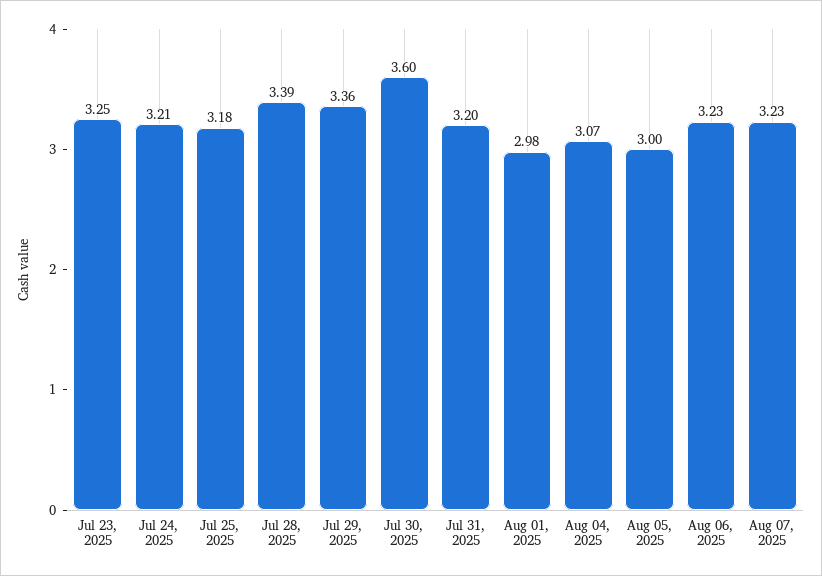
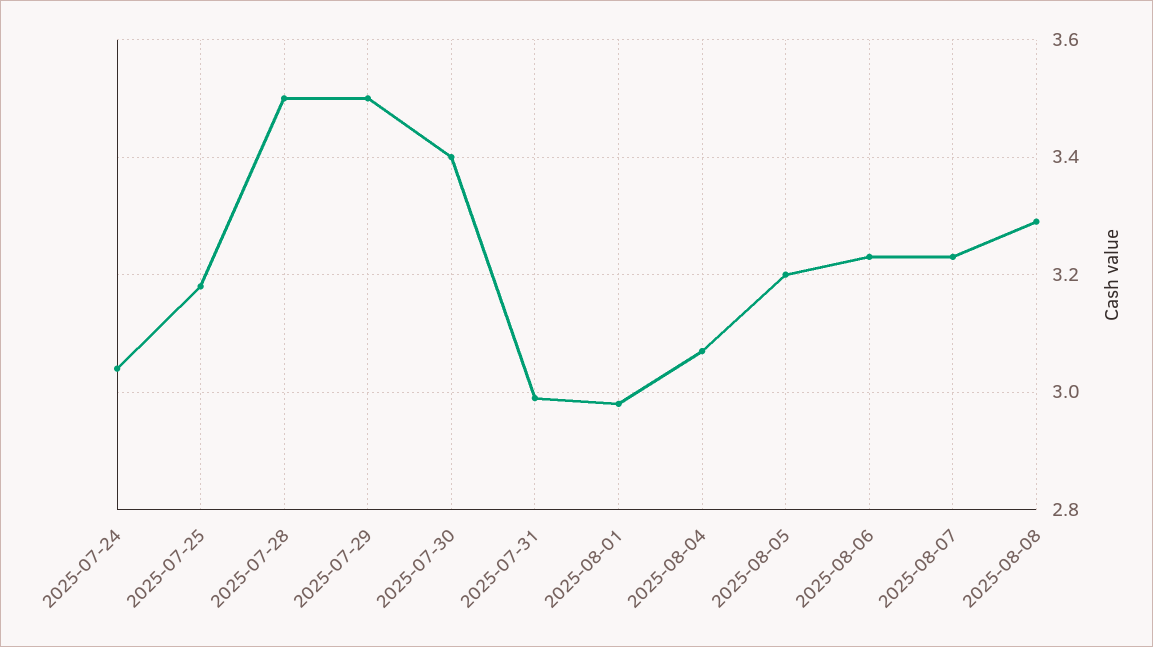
Jul 23, 2025: 3.25 -> none
Jul 24, 2025: 3.21 -> 3.05
Jul 28, 2025: 3.39 -> 3.5
Jul 29, 2025: 3.36 -> 3.5
Jul 30, 2025: 3.6 -> 3.4
Jul 31, 2025: 3.2 -> 3
Aug 05, 2025: 3 -> 3.2
2025-08-08: none -> 3.3

